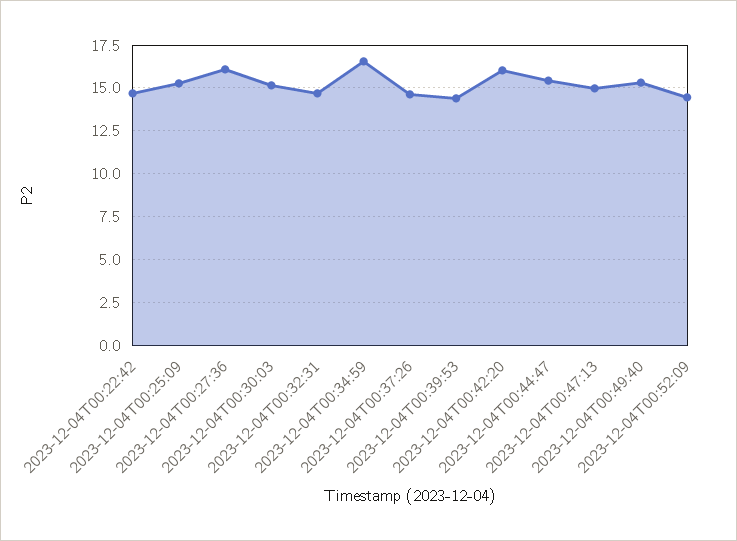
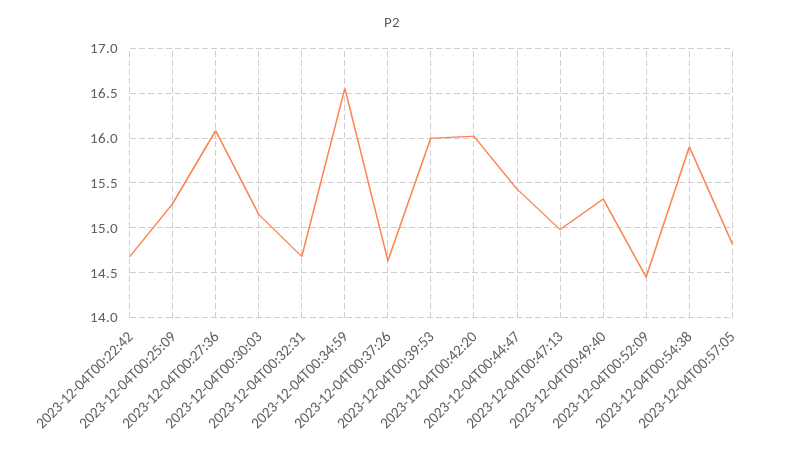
2023-12-04T00:39:53: 14.5 -> 16
2023-12-04T00:54:38: none -> 15.9
2023-12-04T00:57:05: none -> 14.8

